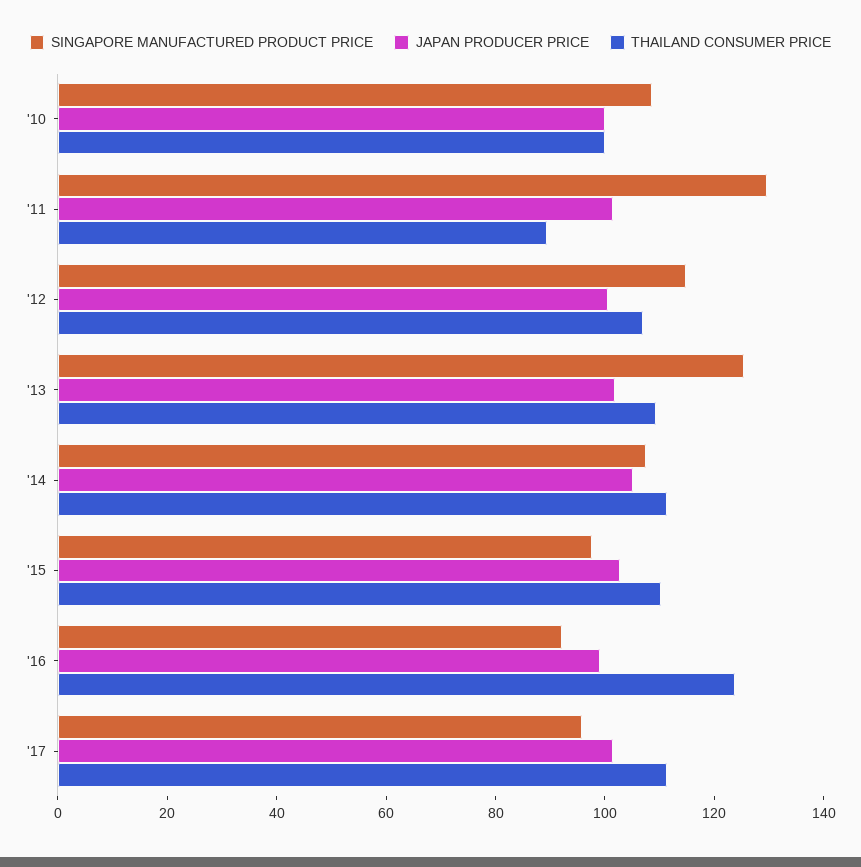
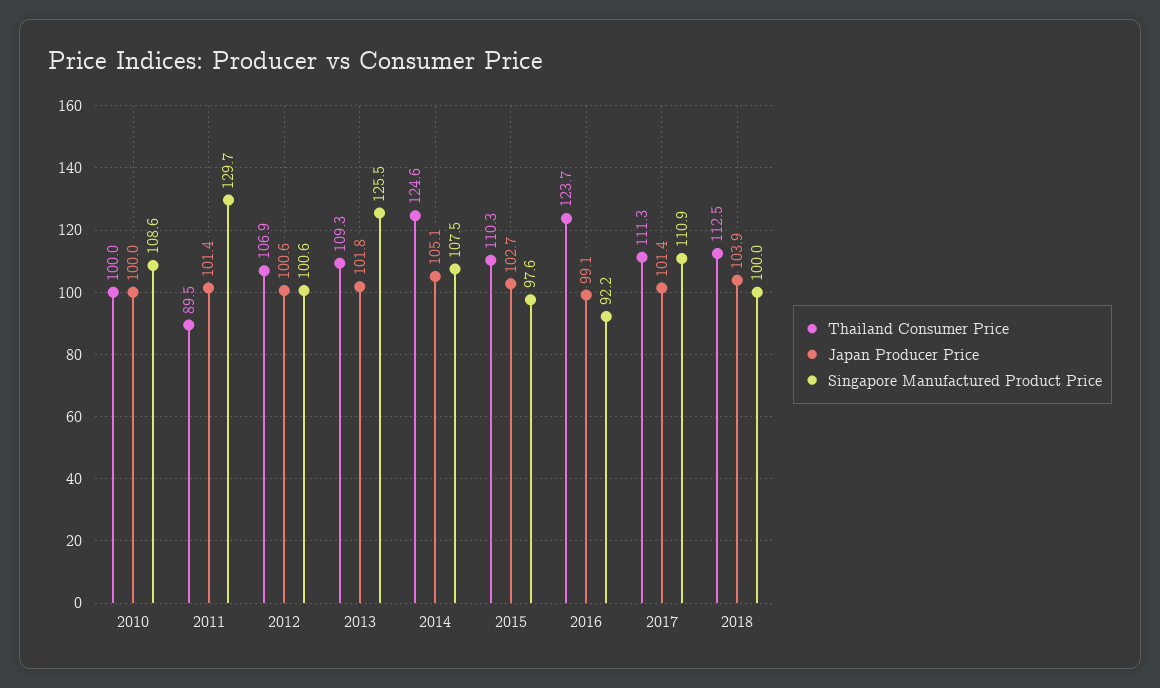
SINGAPORE MANUFACTURED PRODUCT PRICE, '12: 115 -> 100.6
THAILAND CONSUMER PRICE, '14: 110 -> 124.6
SINGAPORE MANUFACTURED PRODUCT PRICE, '17: 95 -> 110.9
THAILAND CONSUMER PRICE, 2018: none -> 112.5
JAPAN PRODUCER PRICE, 2018: none -> 103.9
SINGAPORE MANUFACTURED PRODUCT PRICE, 2018: none -> 100

